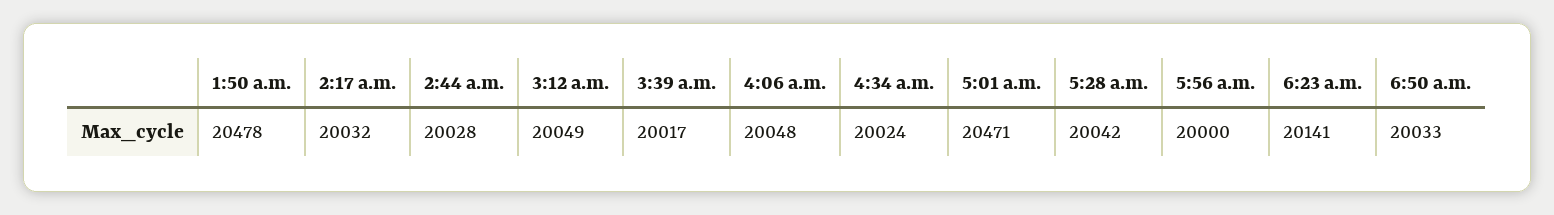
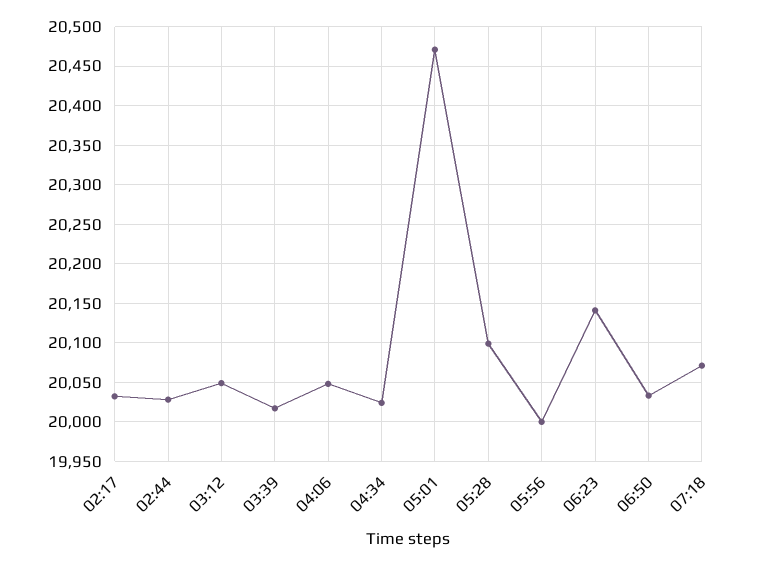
1:50 a.m.: 20478 -> none
5:28 a.m.: 20042 -> 20100
07:18: none -> 20070

